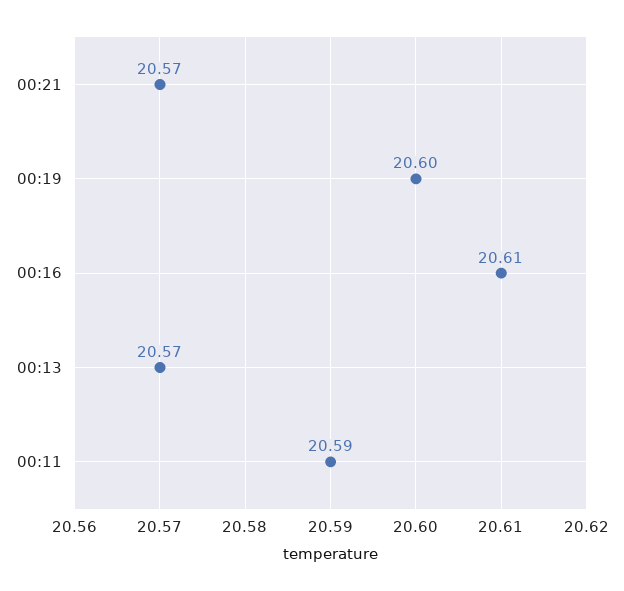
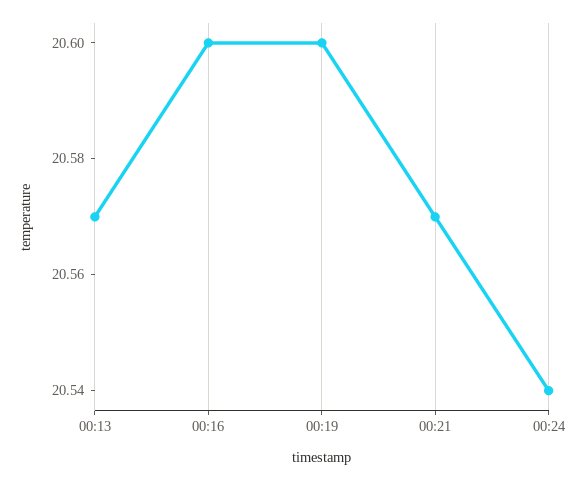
00:16: 20.61 -> 20.6
00:11: 20.59 -> none
00:24: none -> 20.54

